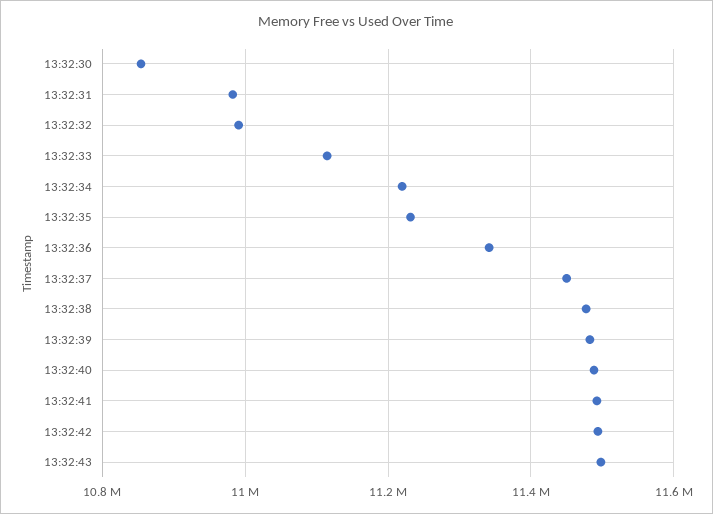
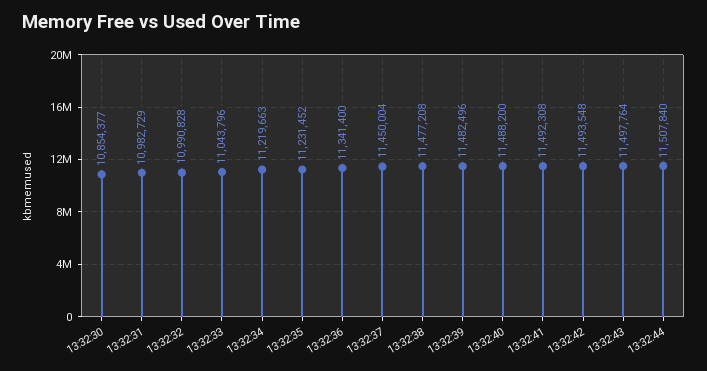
13:32:33: 11120000 -> 11043796
13:32:44: none -> 11507840

